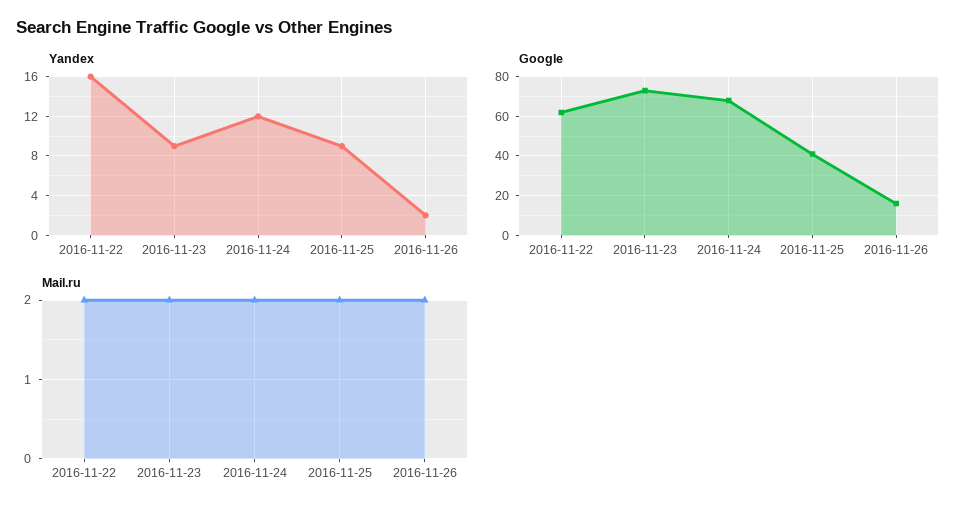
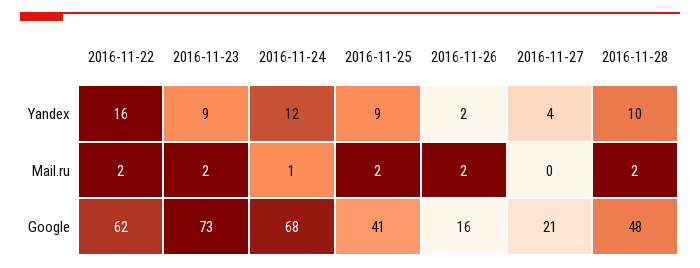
Mail.ru, 2016-11-24: 2 -> 1
Yandex, 2016-11-27: none -> 4
Yandex, 2016-11-28: none -> 10
Mail.ru, 2016-11-27: none -> 0
Mail.ru, 2016-11-28: none -> 2
Google, 2016-11-27: none -> 21
Google, 2016-11-28: none -> 48

